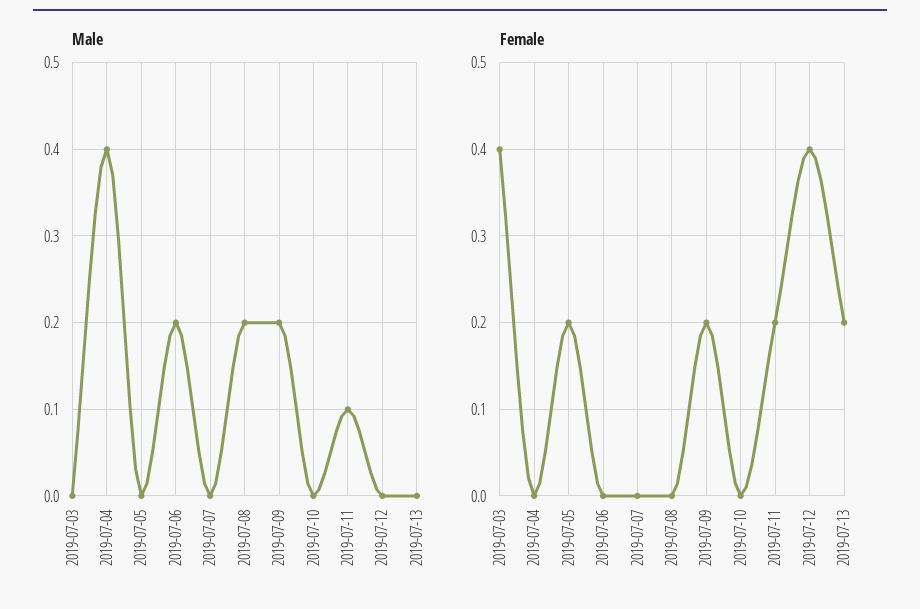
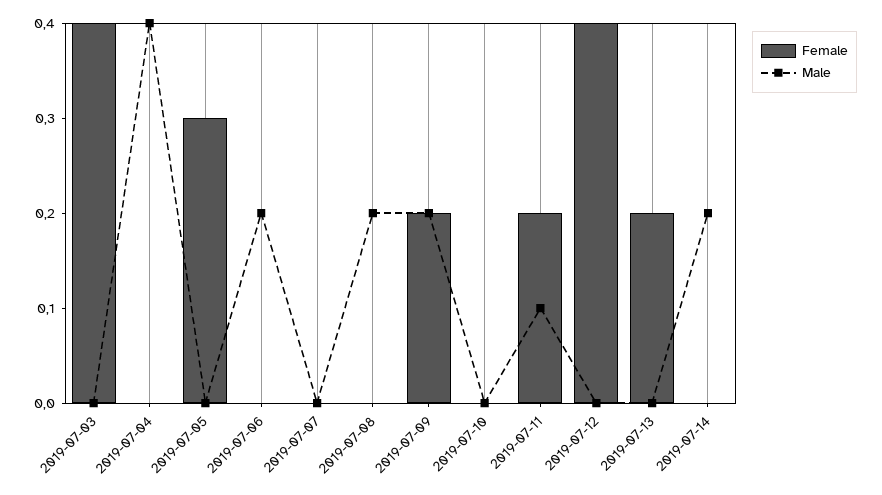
Female, 2019-07-05: 0.2 -> 0.3
Female, 2019-07-14: none -> 0
Male, 2019-07-14: none -> 0.2

